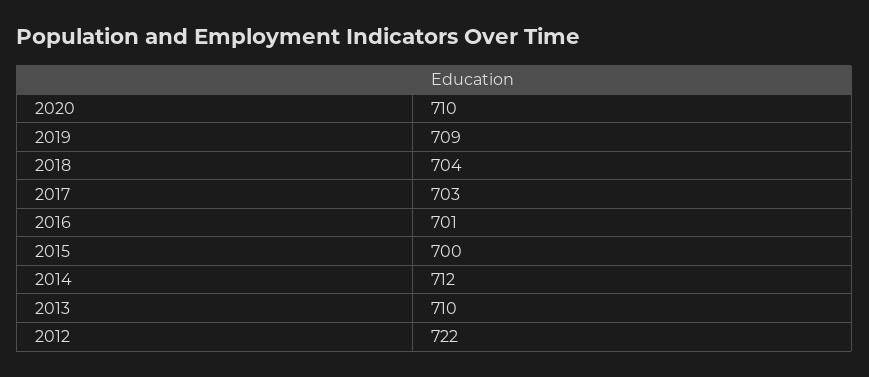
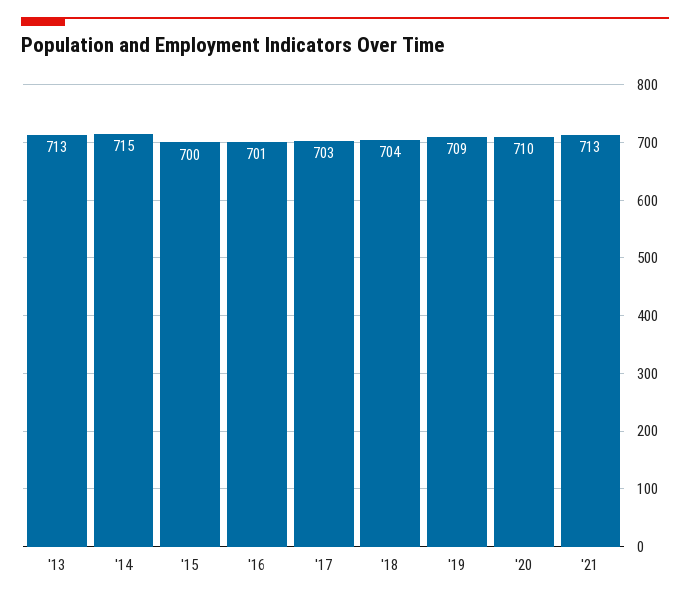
2014: 712 -> 715
2013: 710 -> 713
2012: 722 -> none
'21: none -> 713

